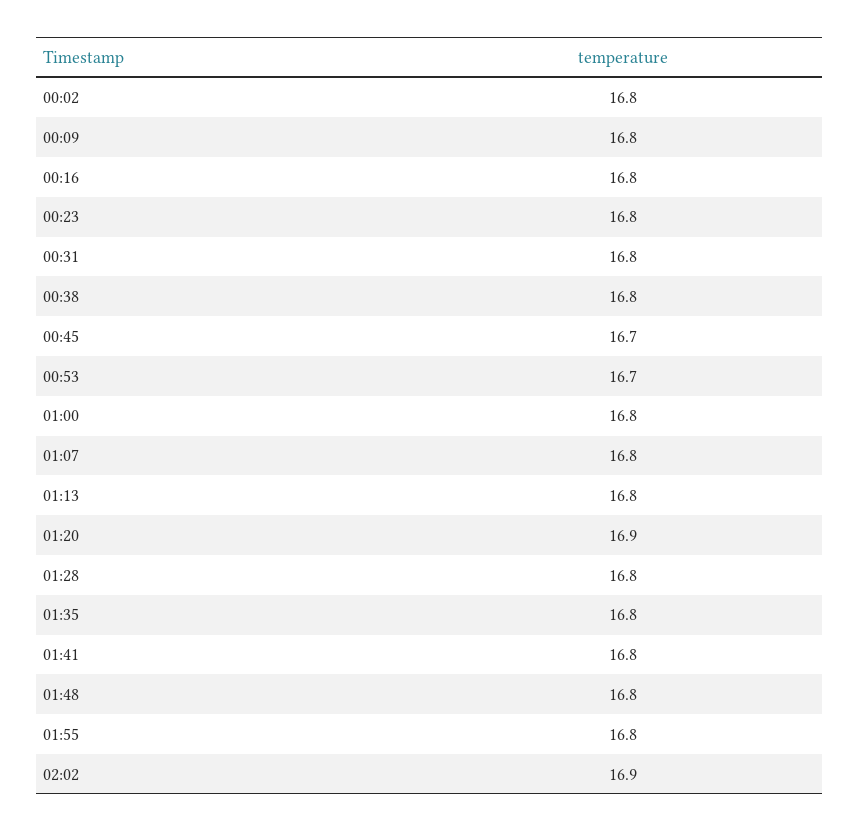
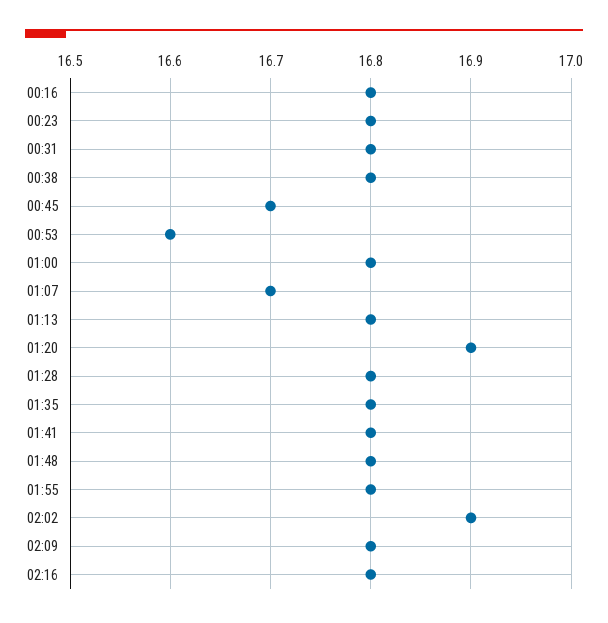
00:02: 16.8 -> none
00:09: 16.8 -> none
00:53: 16.7 -> 16.6
01:07: 16.8 -> 16.7
02:09: none -> 16.8
02:16: none -> 16.8

